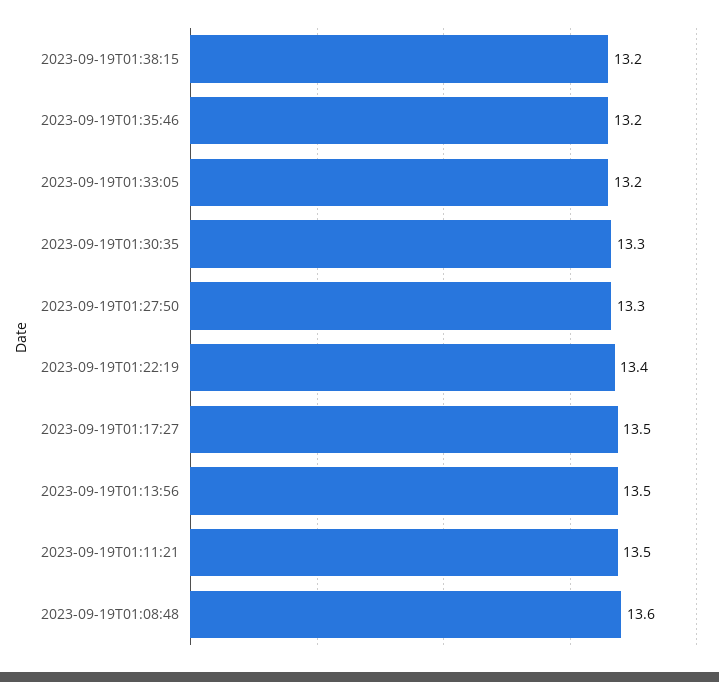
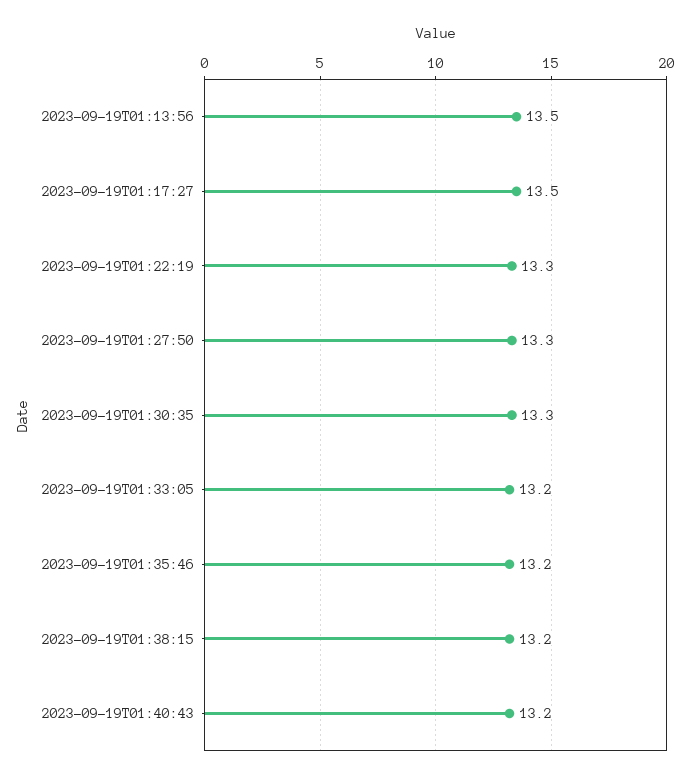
2023-09-19T01:22:19: 13.4 -> 13.3
2023-09-19T01:11:21: 13.5 -> none
2023-09-19T01:08:48: 13.6 -> none
2023-09-19T01:40:43: none -> 13.2

